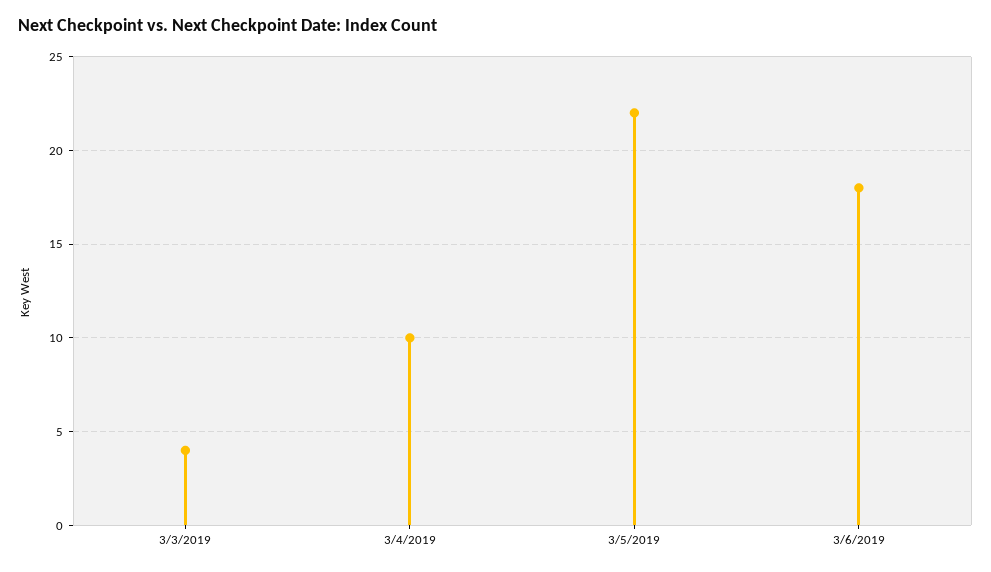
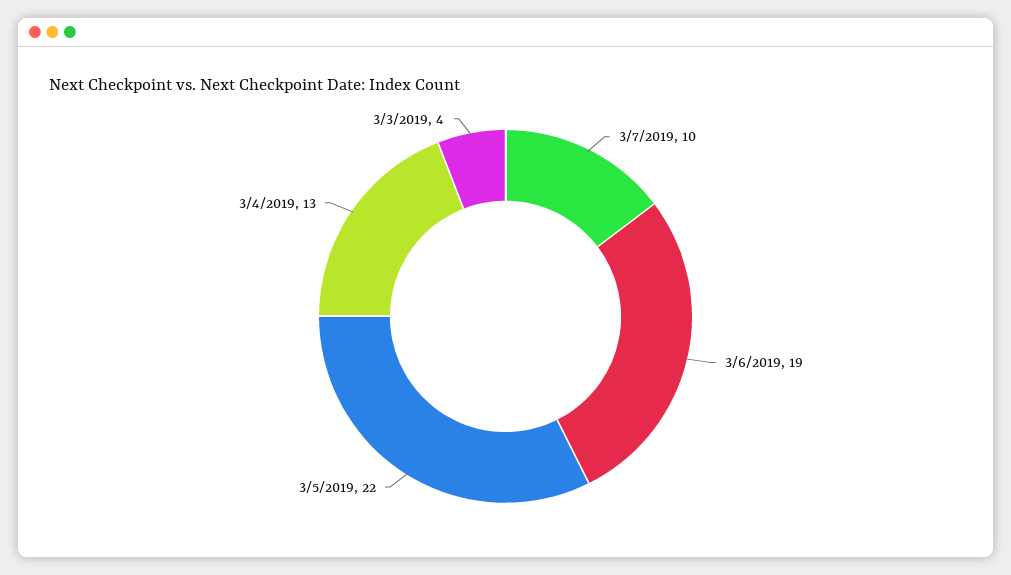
3/4/2019: 10 -> 13
3/6/2019: 18 -> 19
3/7/2019: none -> 10

